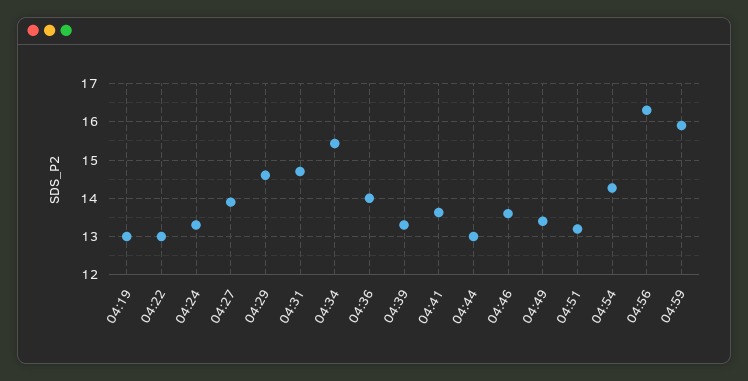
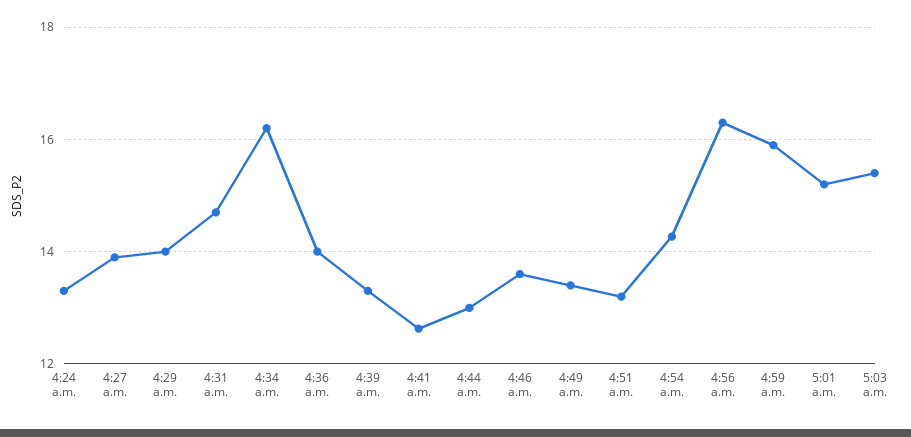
04:19: 13 -> none
04:22: 13 -> none
04:29: 14.6 -> 14
04:34: 15.4 -> 16.2
04:41: 13.6 -> 12.6
5:01 a.m.: none -> 15.2
5:03 a.m.: none -> 15.4

